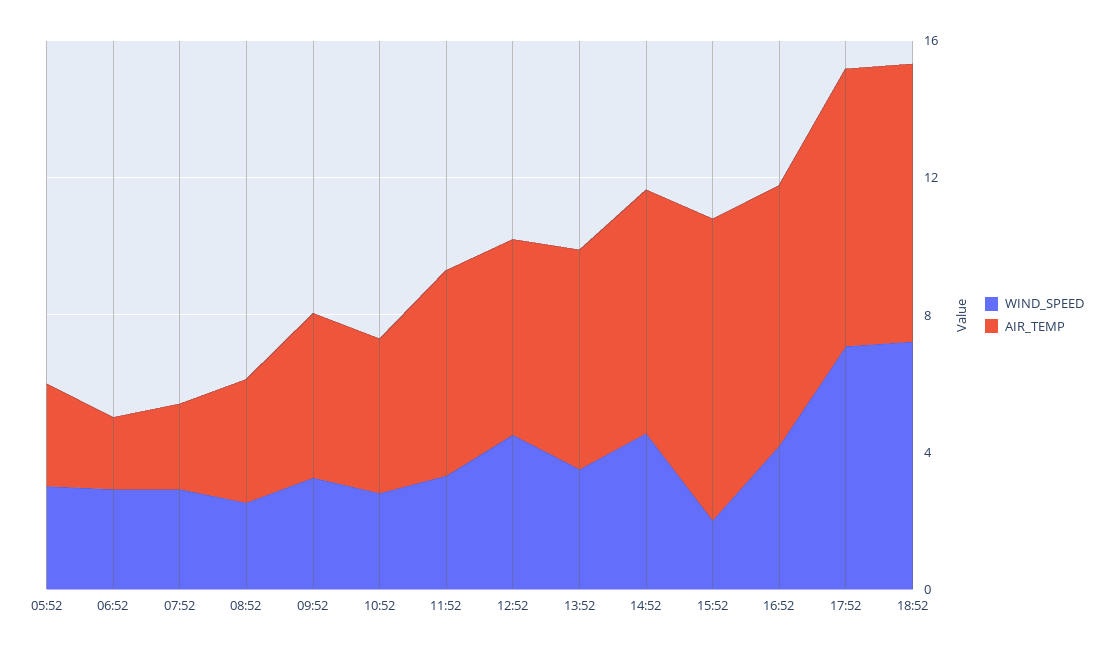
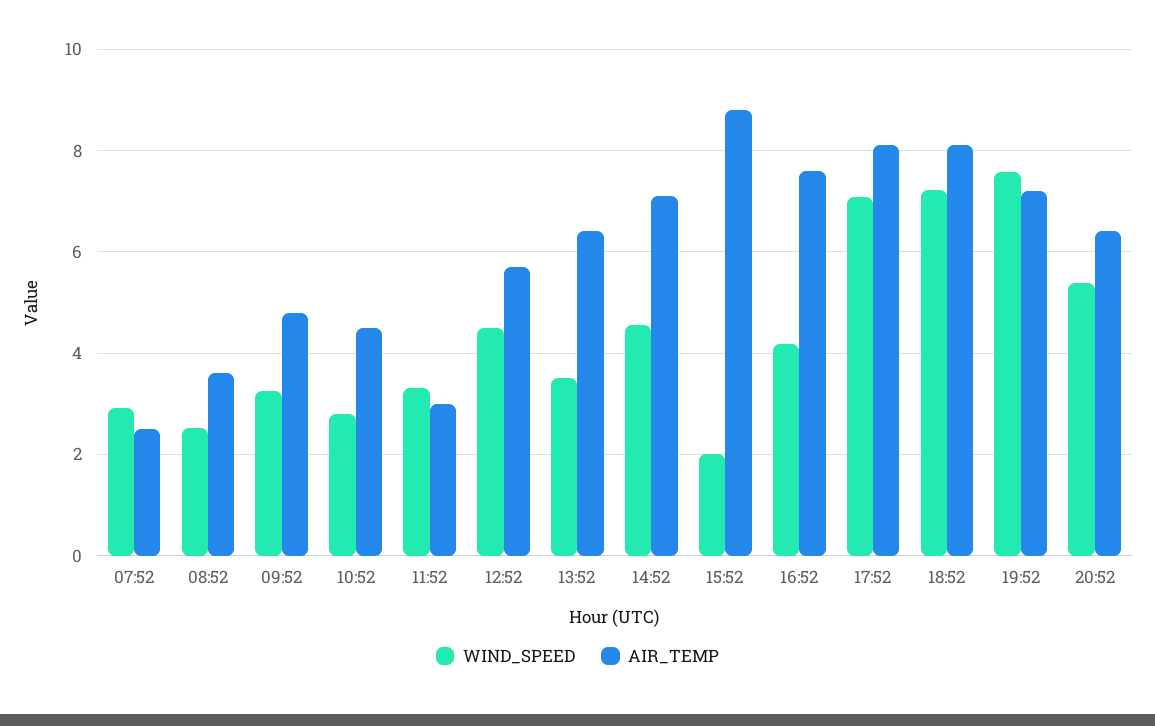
WIND_SPEED, 05:52: 3 -> none
AIR_TEMP, 05:52: 3 -> none
WIND_SPEED, 06:52: 3 -> none
AIR_TEMP, 06:52: 2 -> none
AIR_TEMP, 11:52: 6 -> 3
WIND_SPEED, 19:52: none -> 7.6
AIR_TEMP, 19:52: none -> 7.2
WIND_SPEED, 20:52: none -> 5.4
AIR_TEMP, 20:52: none -> 6.4

